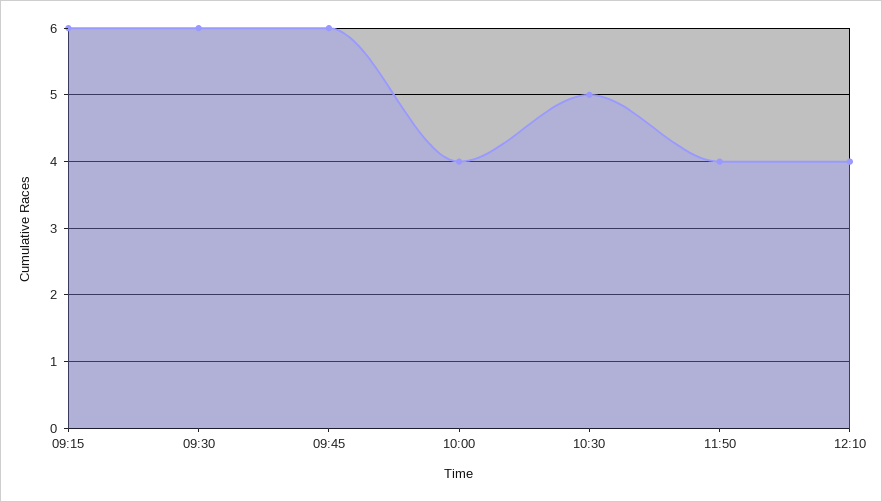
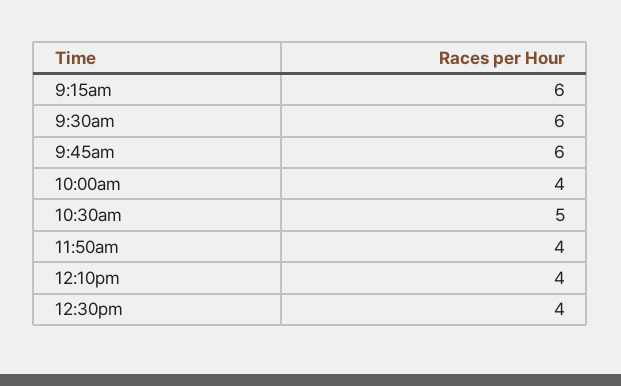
12:30pm: none -> 4

